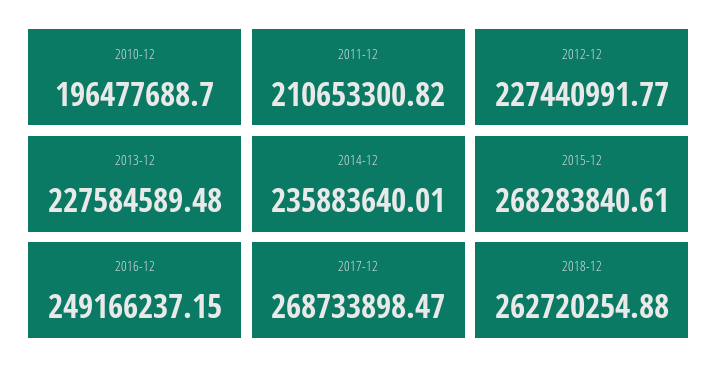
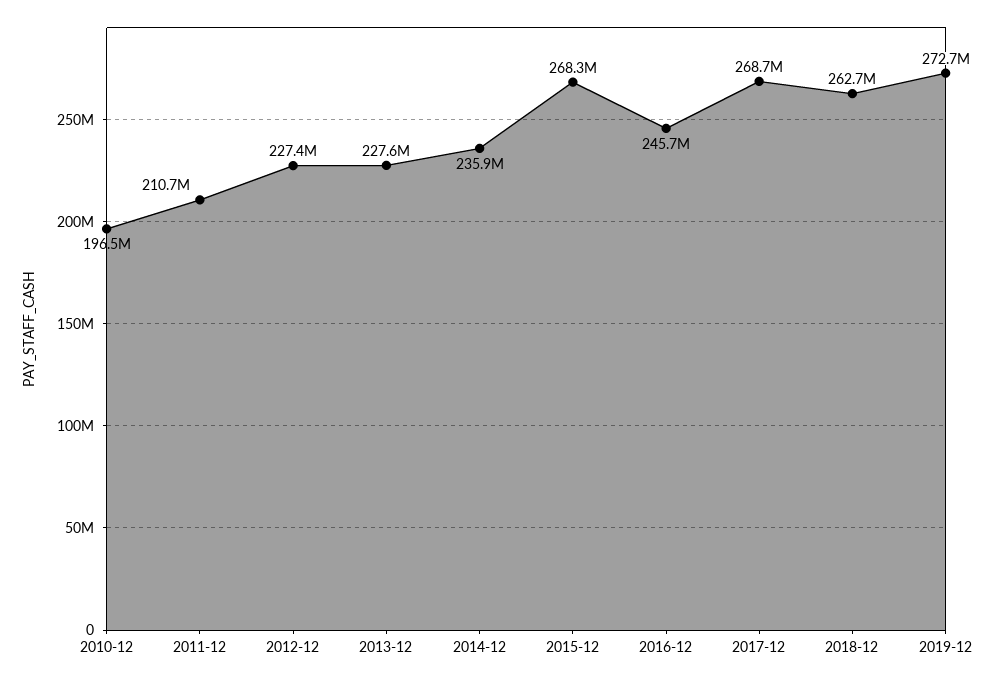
2016-12: 249166237.15 -> 245700000
2019-12: none -> 272700000

